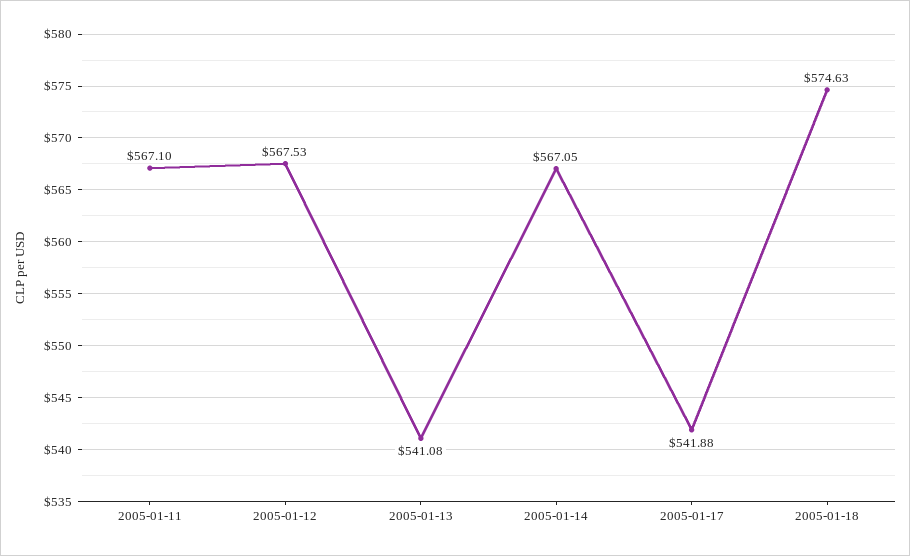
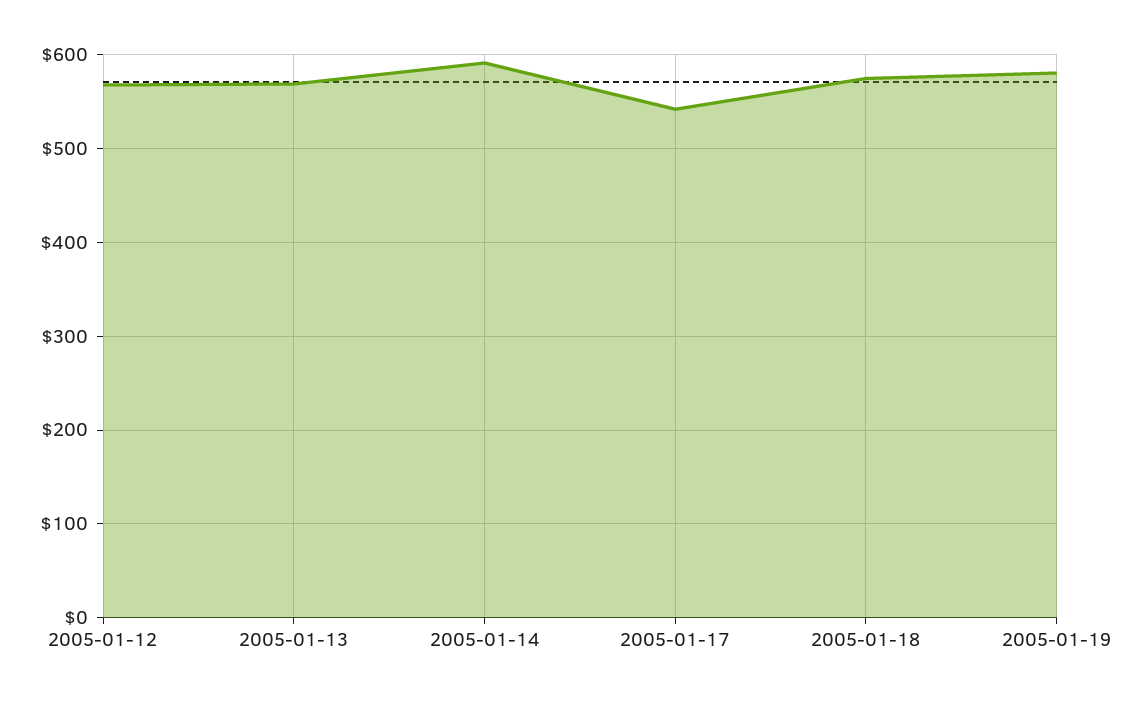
2005-01-11: 567.1 -> none
2005-01-13: 541.08 -> 570
2005-01-14: 567.05 -> 590
2005-01-19: none -> 580

